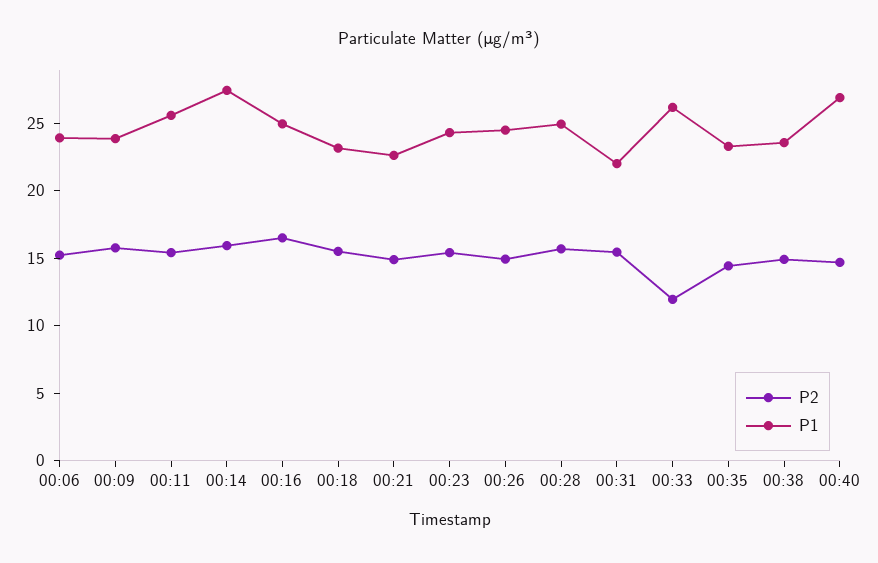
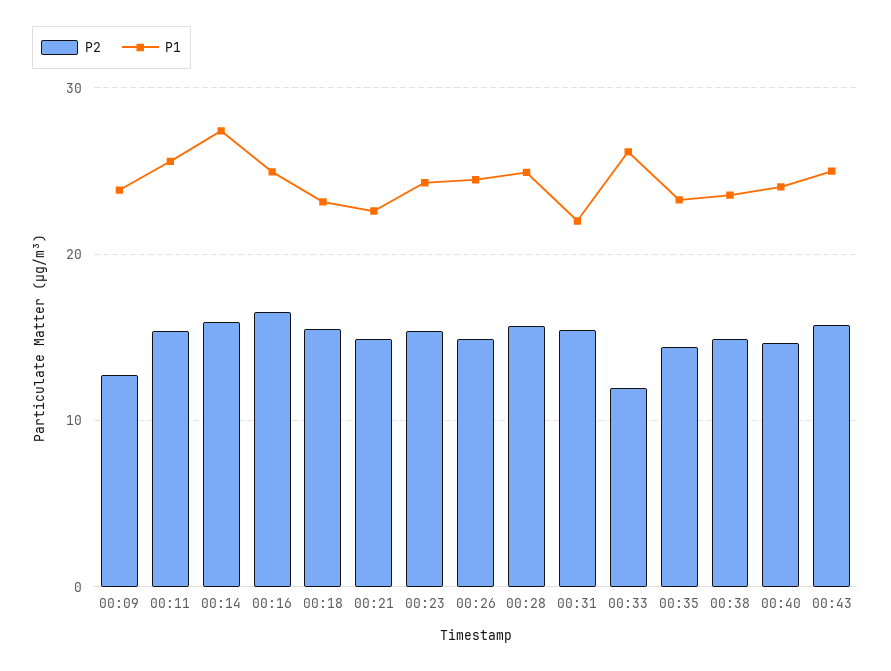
P2, 00:06: 15 -> none
P1, 00:06: 24 -> none
P2, 00:09: 16 -> 13
P1, 00:40: 27 -> 24
P2, 00:43: none -> 16
P1, 00:43: none -> 25

